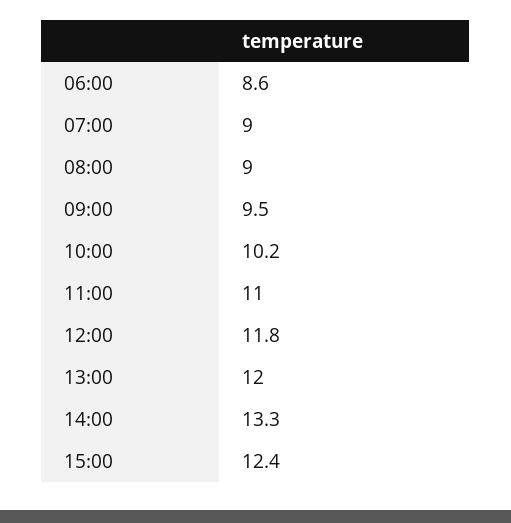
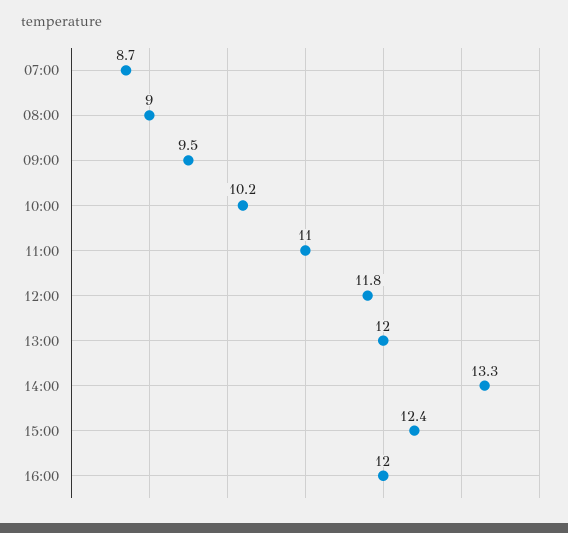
06:00: 8.6 -> none
07:00: 9 -> 8.7
16:00: none -> 12

